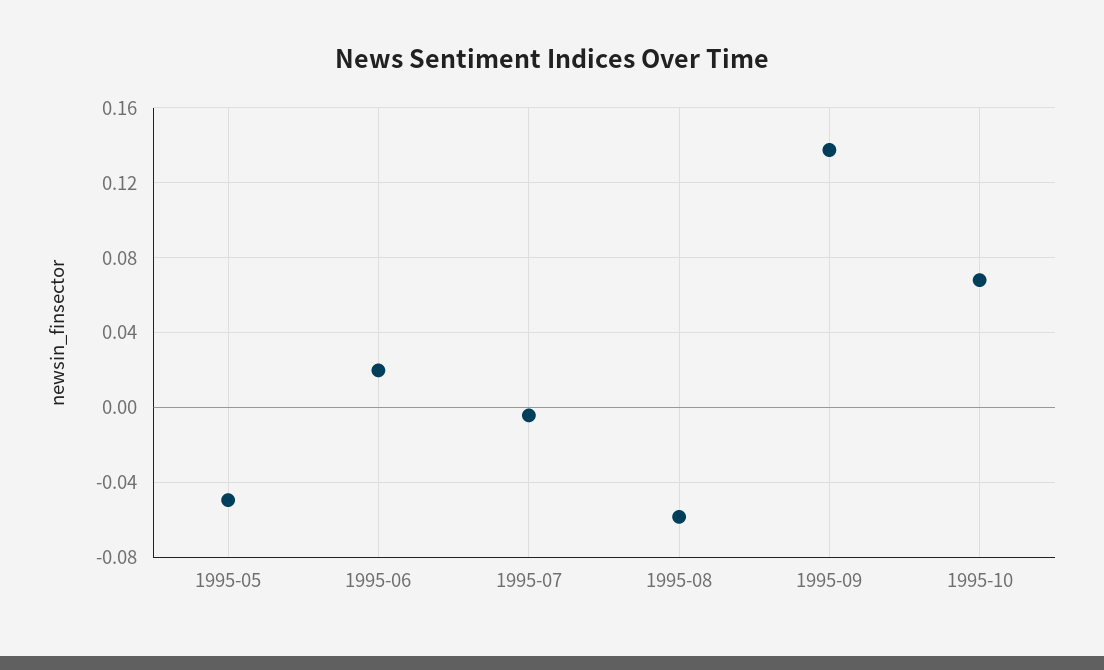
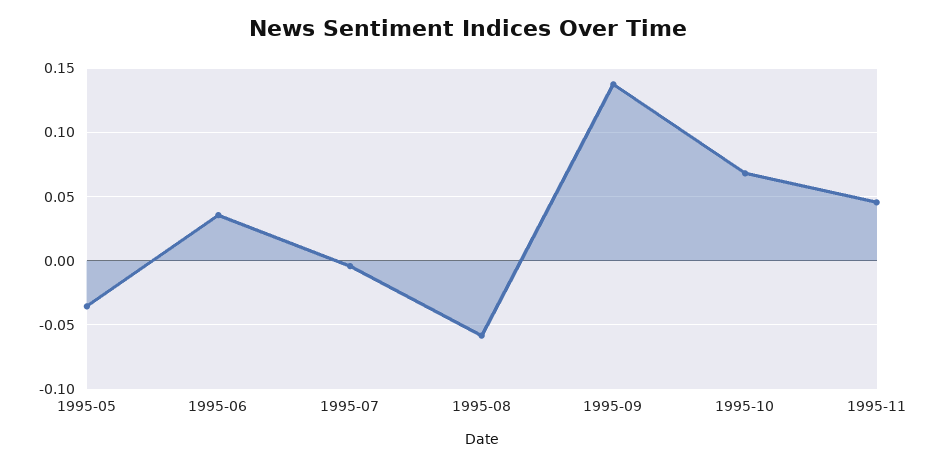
1995-05: -0.05 -> -0.035
1995-06: 0.02 -> 0.035
1995-11: none -> 0.045

